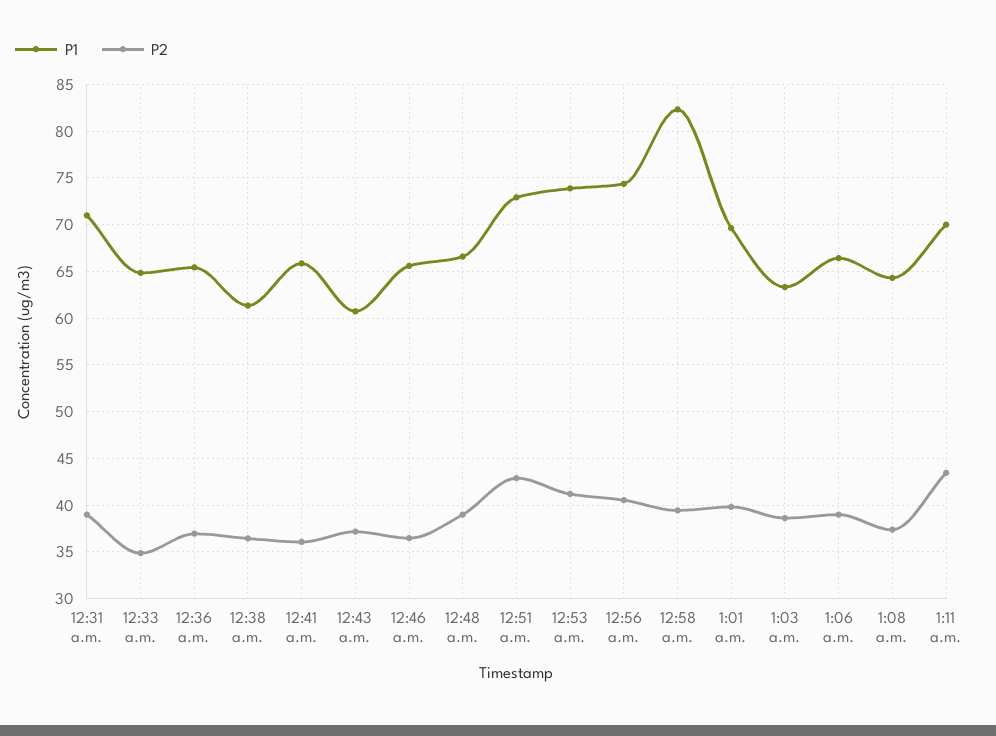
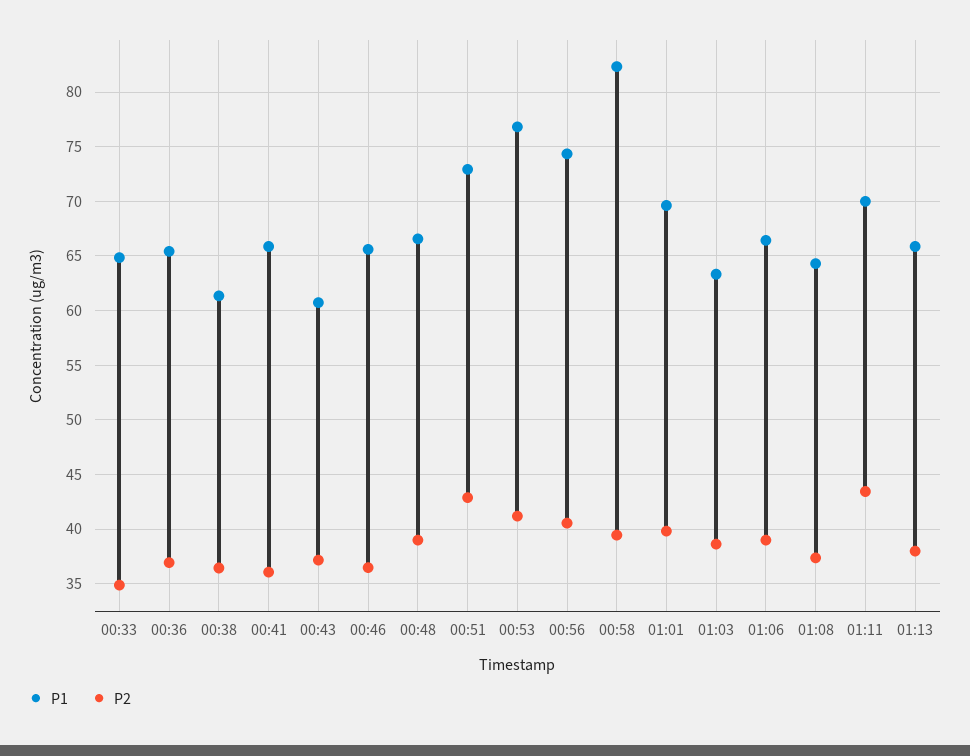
P1, 12:31 a.m.: 71 -> none
P2, 12:31 a.m.: 39 -> none
P1, 12:53 a.m.: 74 -> 77
P1, 01:13: none -> 66
P2, 01:13: none -> 38

